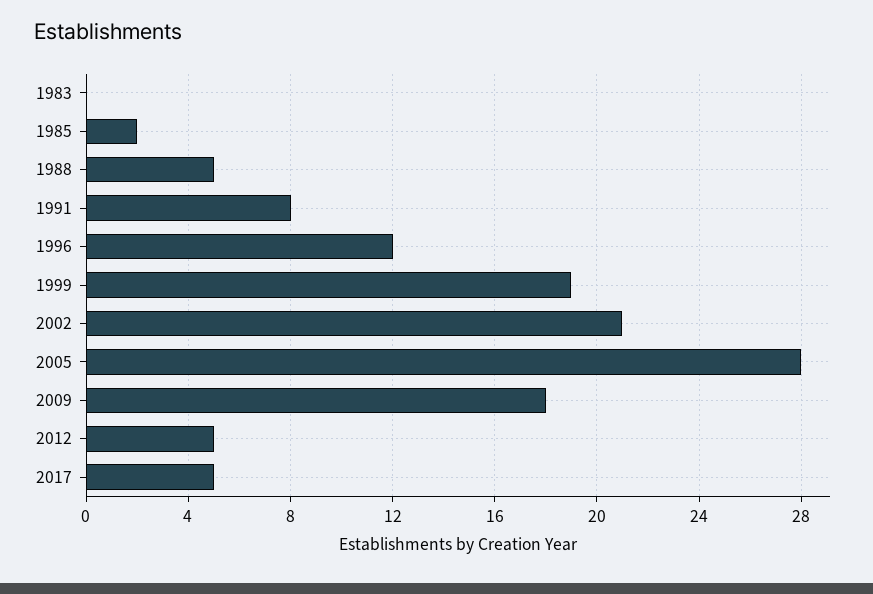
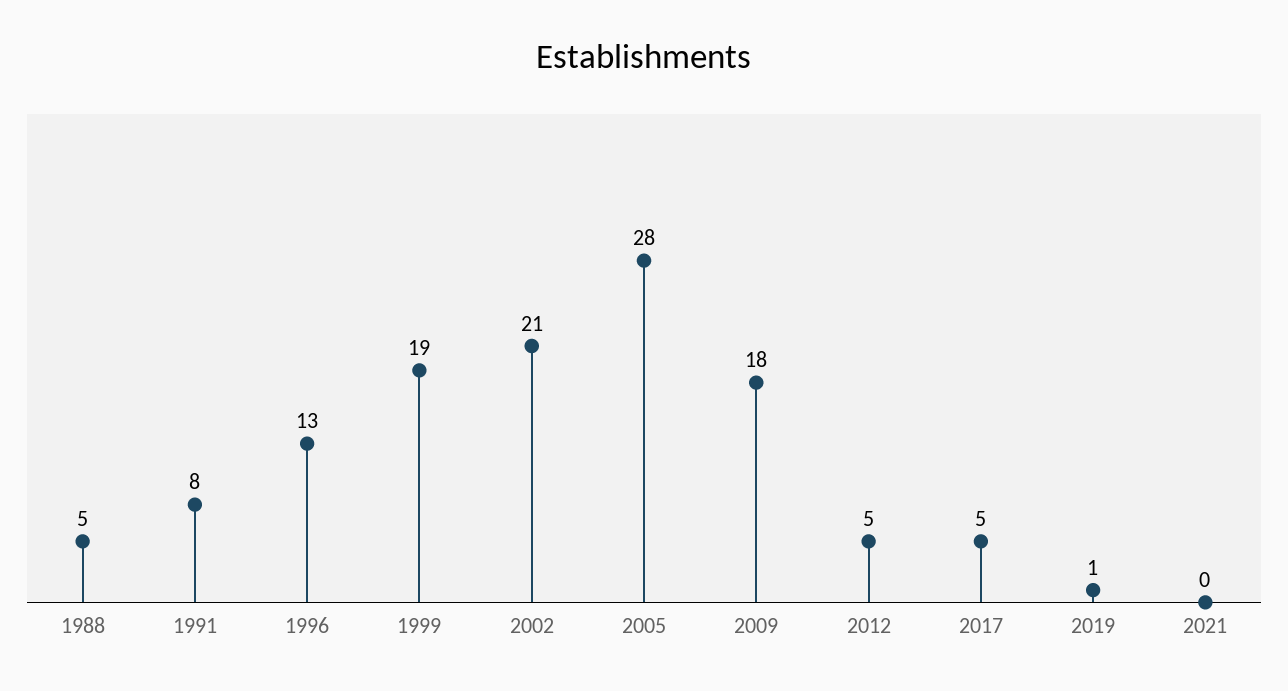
1983: 0 -> none
1985: 2 -> none
1996: 12 -> 13
2019: none -> 1
2021: none -> 0

